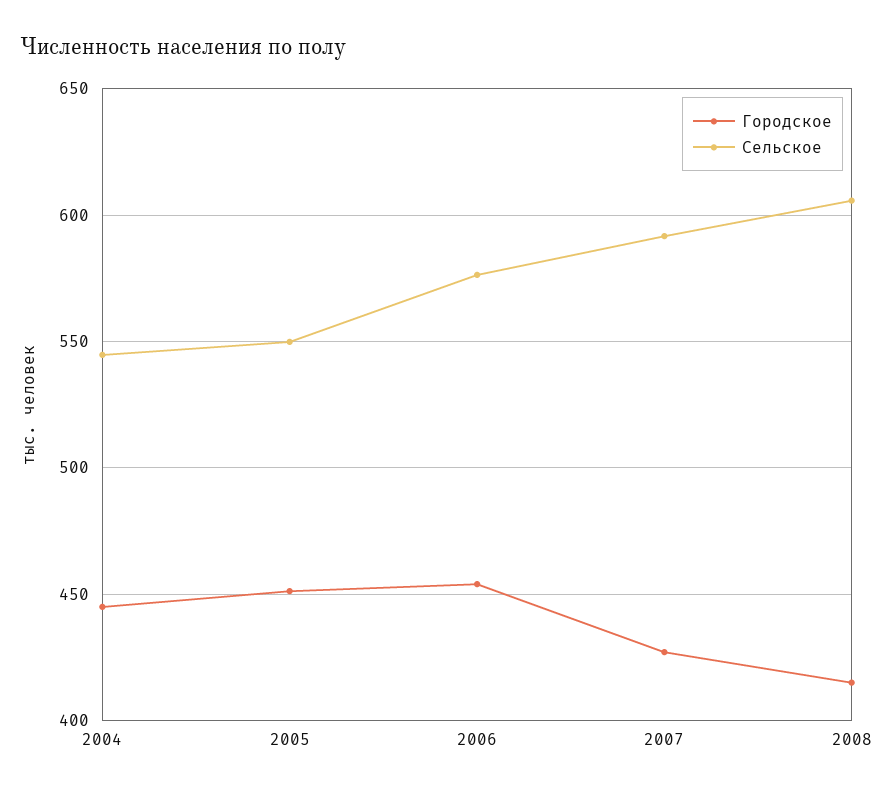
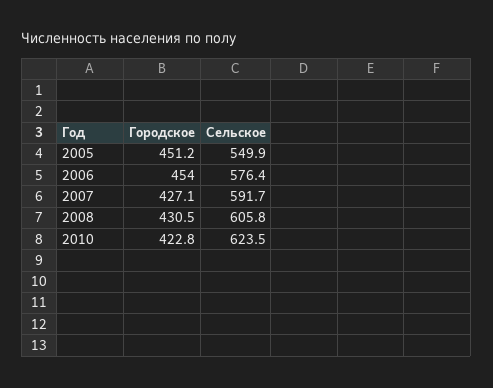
Городское, 2004: 445 -> none
Сельское, 2004: 545 -> none
Городское, 2008: 415 -> 430.5
Городское, 2010: none -> 422.8
Сельское, 2010: none -> 623.5

